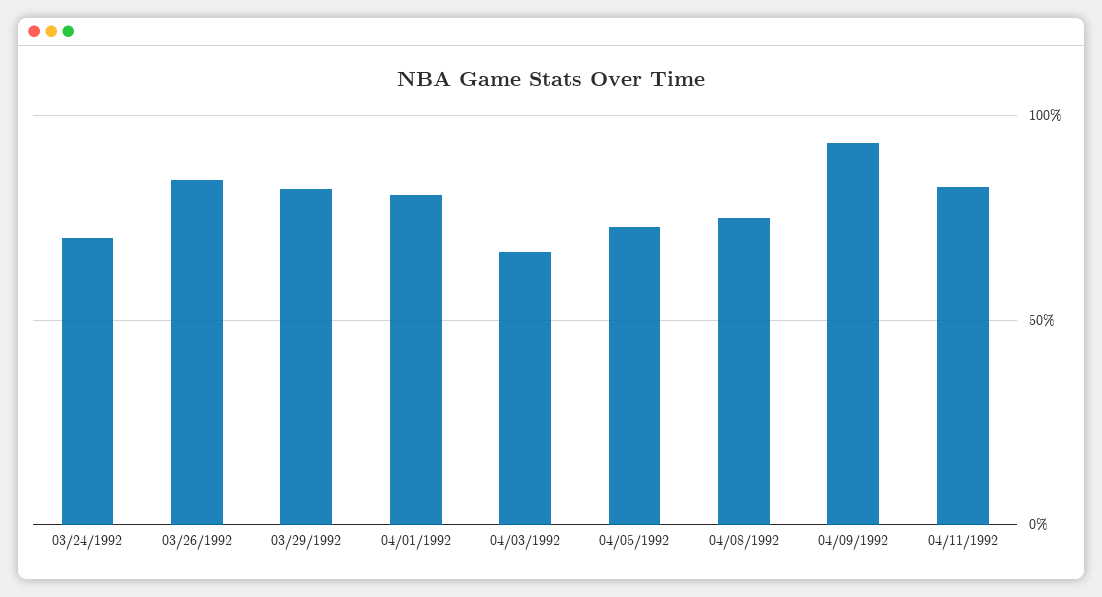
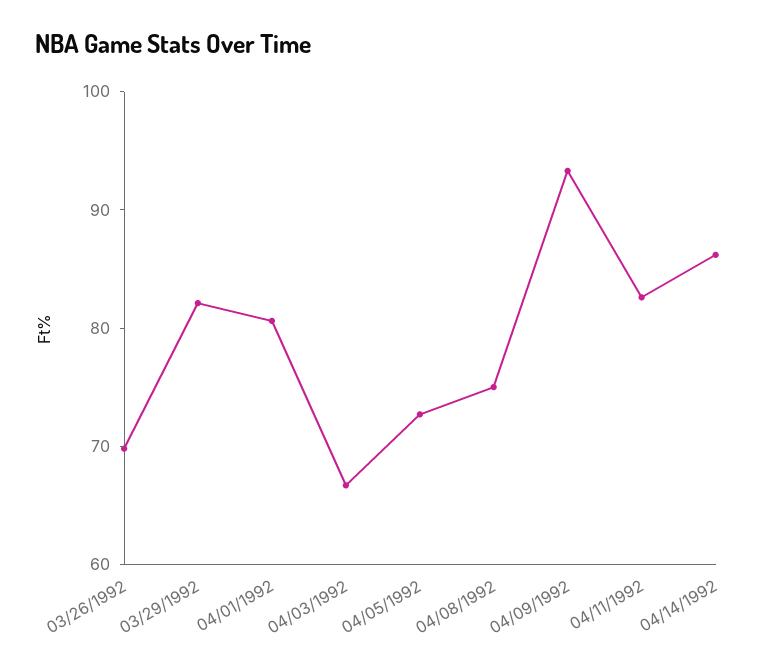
03/24/1992: 70 -> none
03/26/1992: 85 -> 70
04/14/1992: none -> 86

